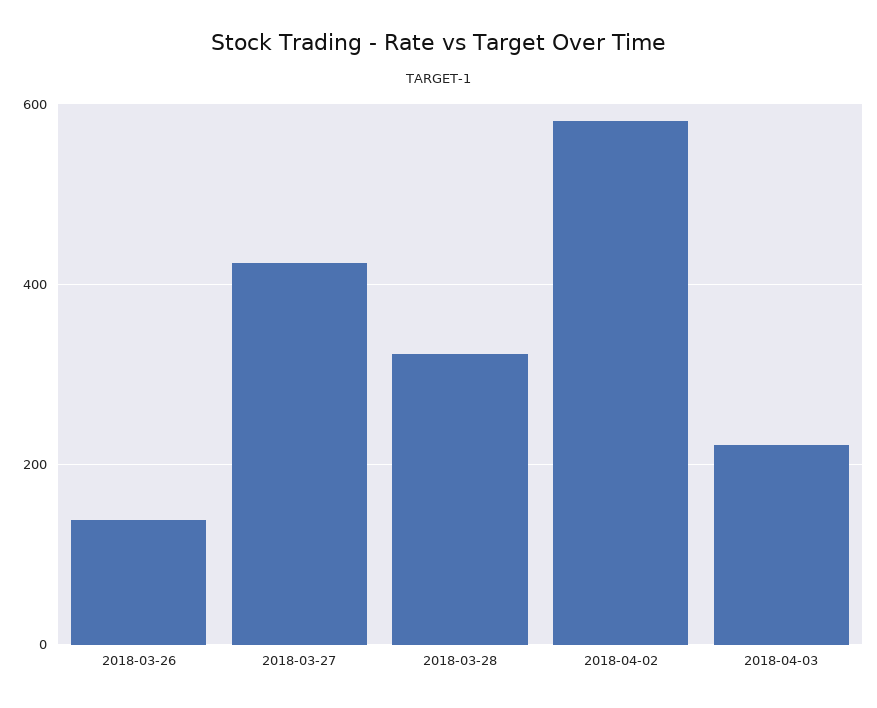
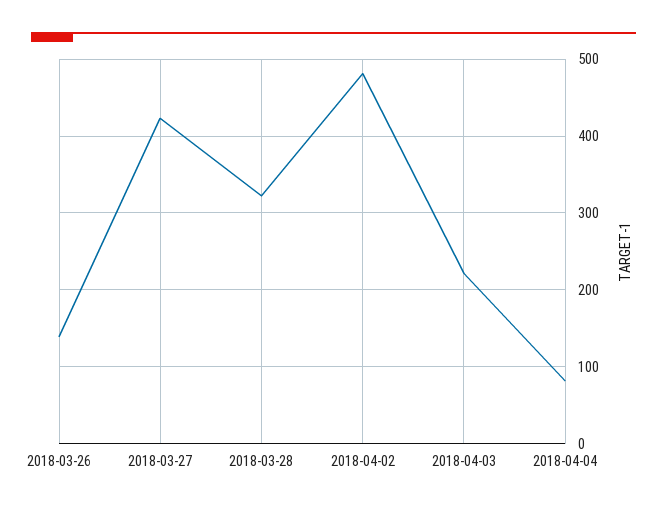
2018-04-02: 580 -> 480
2018-04-04: none -> 80

